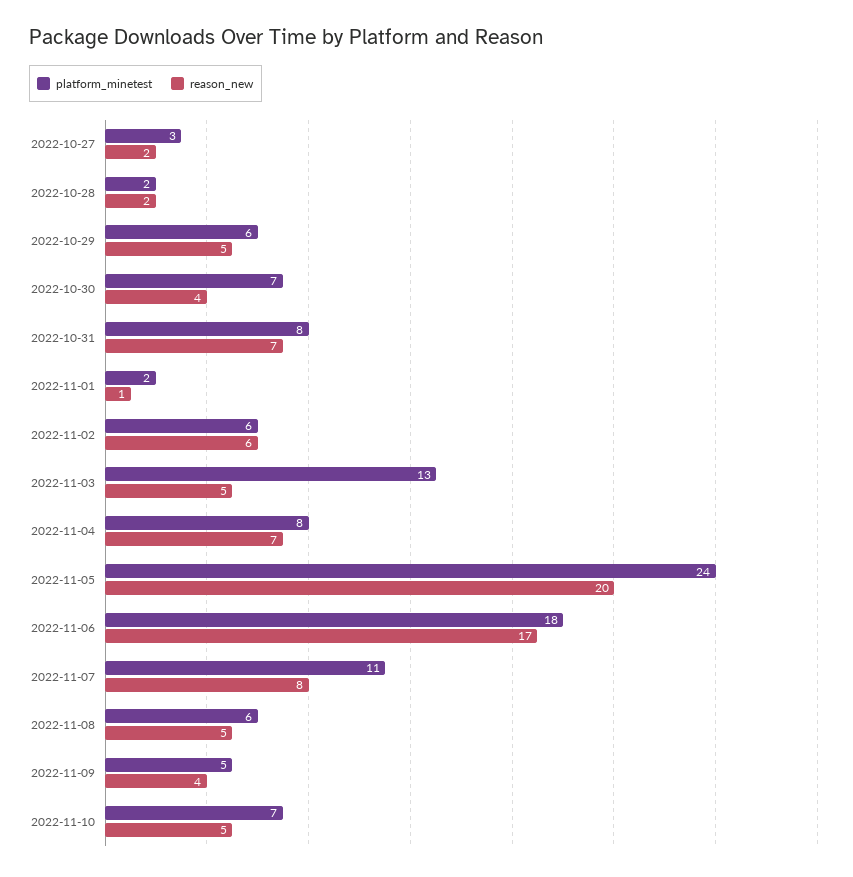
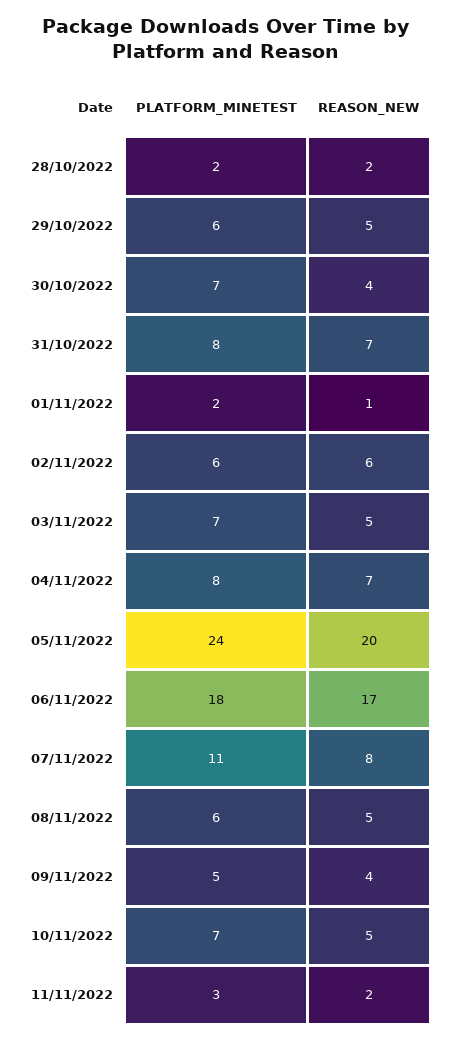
platform_minetest, 2022-10-27: 3 -> none
reason_new, 2022-10-27: 2 -> none
platform_minetest, 2022-11-03: 13 -> 7
platform_minetest, 11/11/2022: none -> 3
reason_new, 11/11/2022: none -> 2

